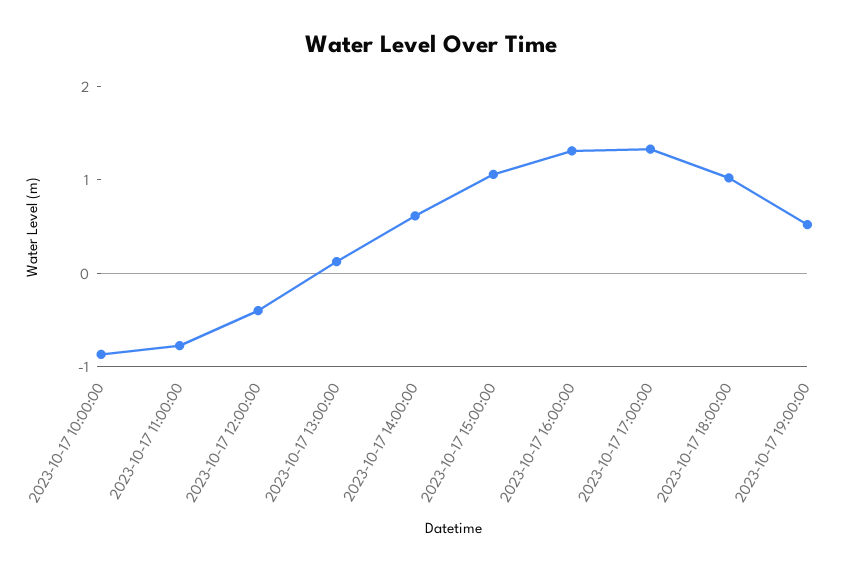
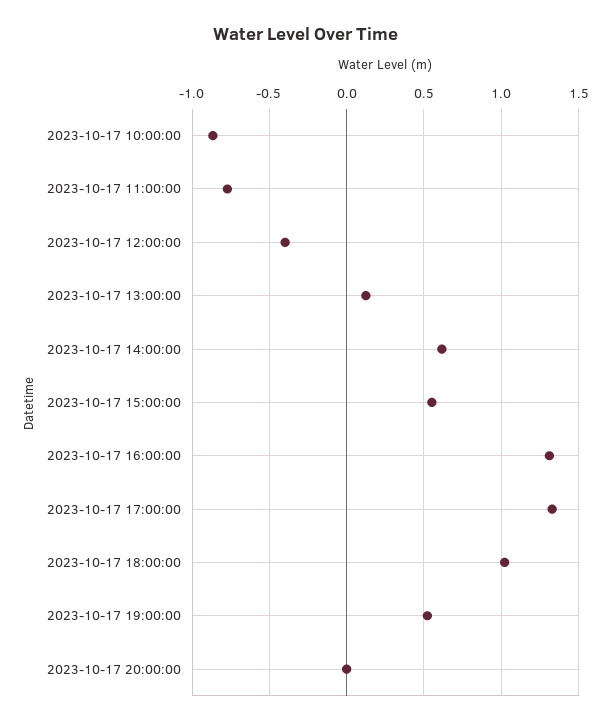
2023-10-17 15:00:00: 1 -> 0.55
2023-10-17 20:00:00: none -> 0

